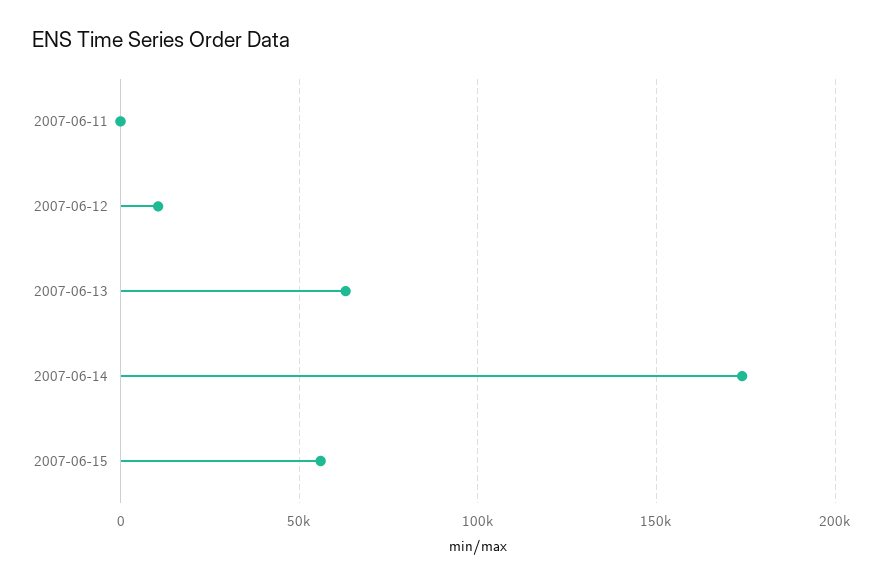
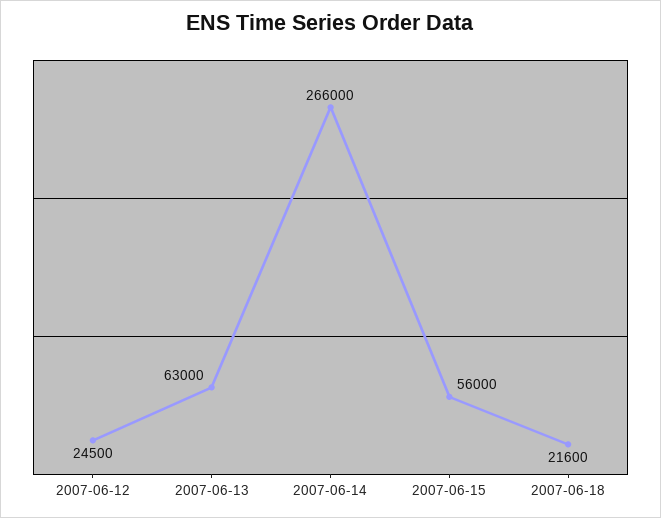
2007-06-11: 0 -> none
2007-06-12: 10000 -> 24500
2007-06-14: 175000 -> 266000
2007-06-18: none -> 21600

